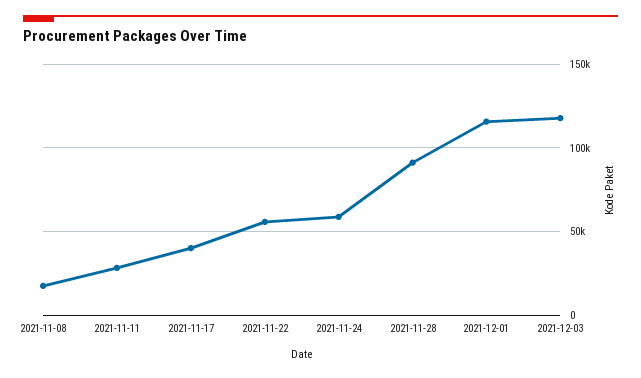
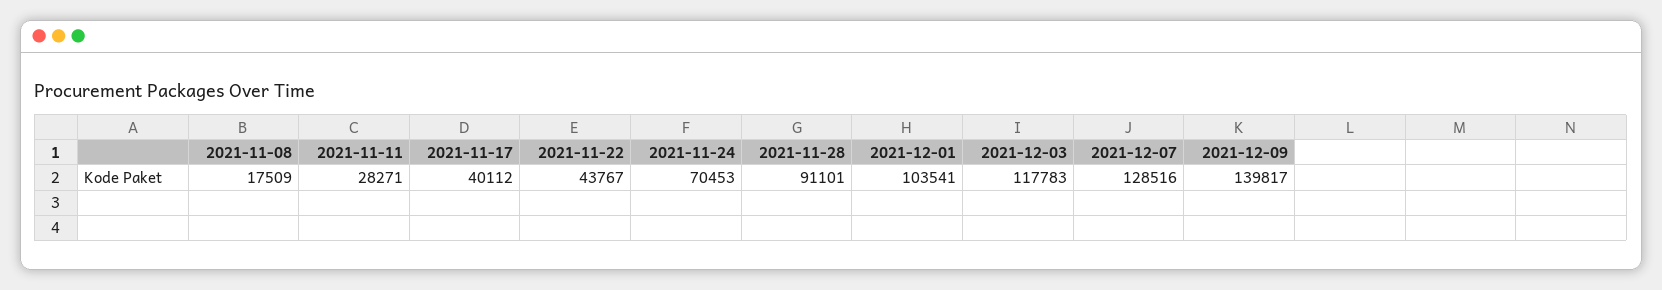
2021-11-22: 55000 -> 43767
2021-11-24: 60000 -> 70453
2021-12-01: 115000 -> 103541
2021-12-07: none -> 128516
2021-12-09: none -> 139817

